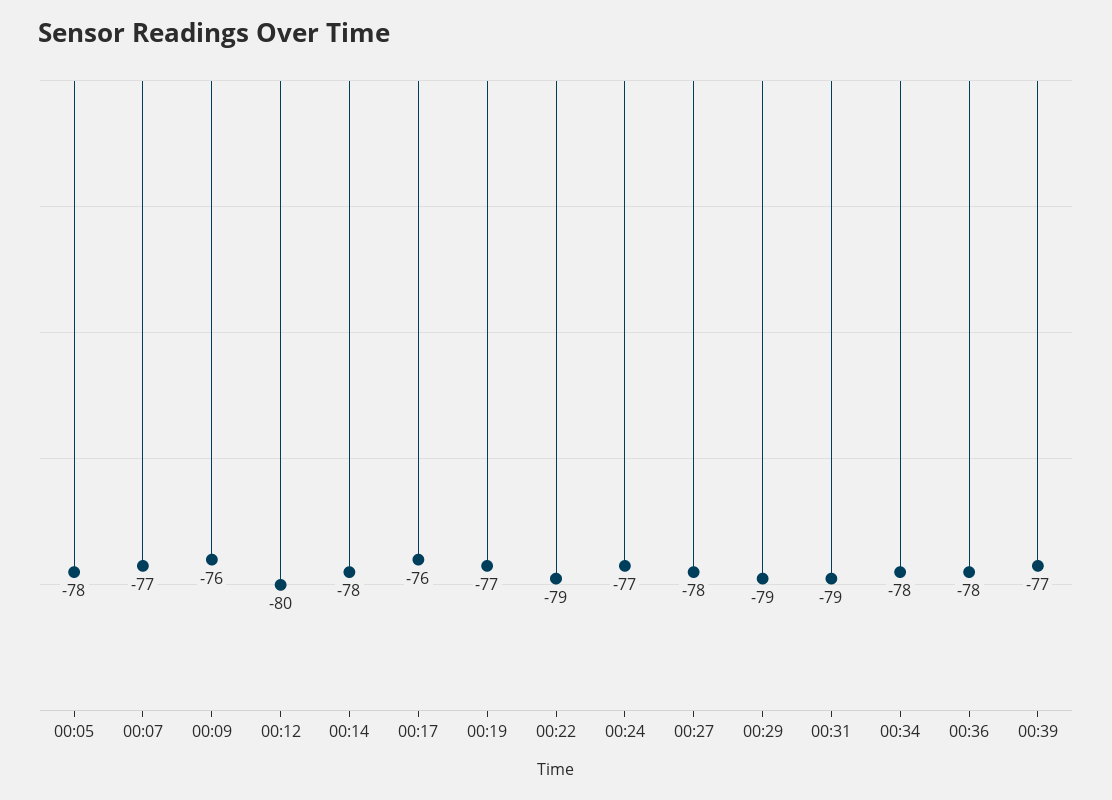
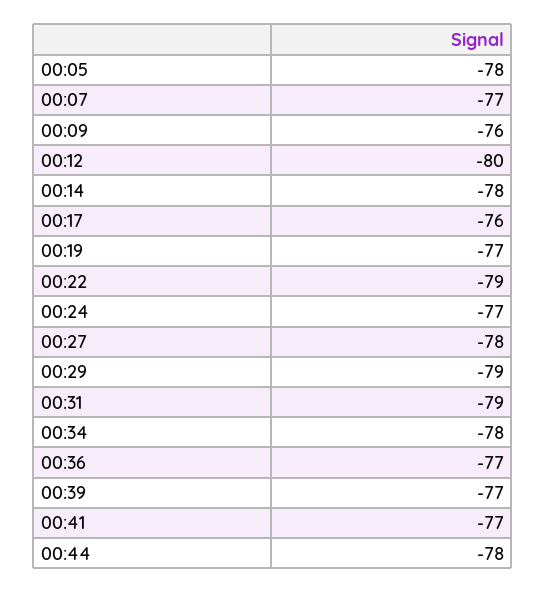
00:36: -78 -> -77
00:41: none -> -77
00:44: none -> -78

